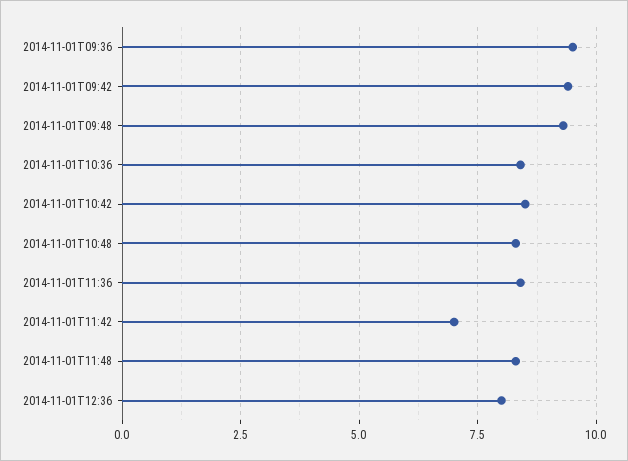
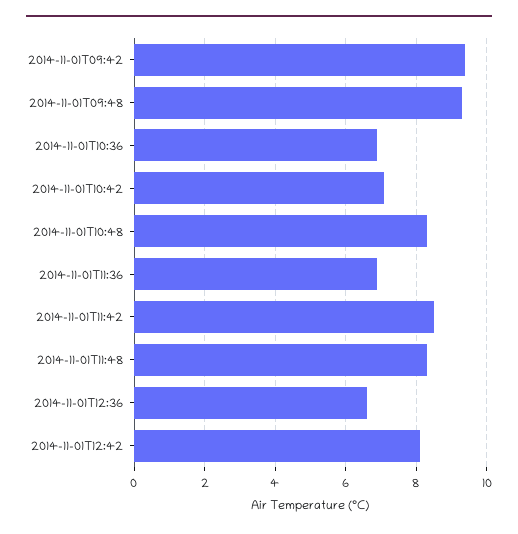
2014-11-01T09:36: 9.5 -> none
2014-11-01T10:36: 8.5 -> 7
2014-11-01T10:42: 8.5 -> 7
2014-11-01T11:36: 8.5 -> 7
2014-11-01T11:42: 7 -> 8.5
2014-11-01T12:36: 8 -> 6.5
2014-11-01T12:42: none -> 8

